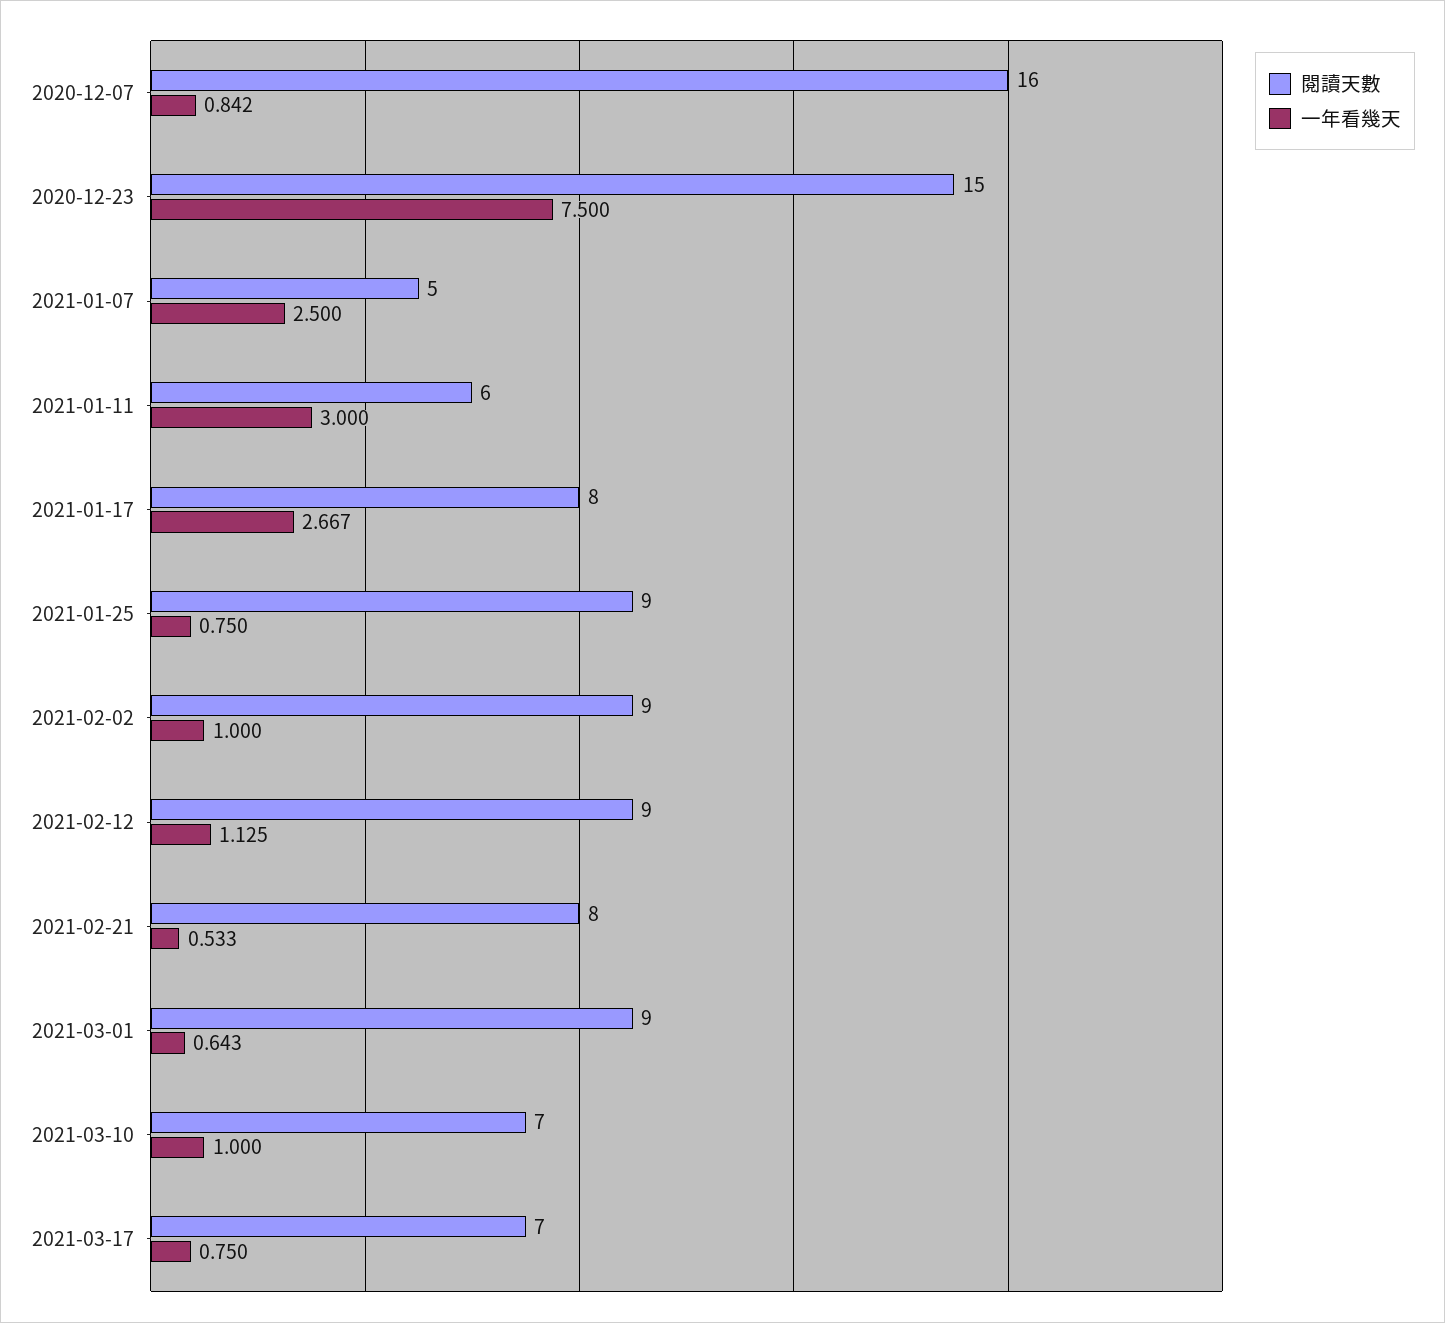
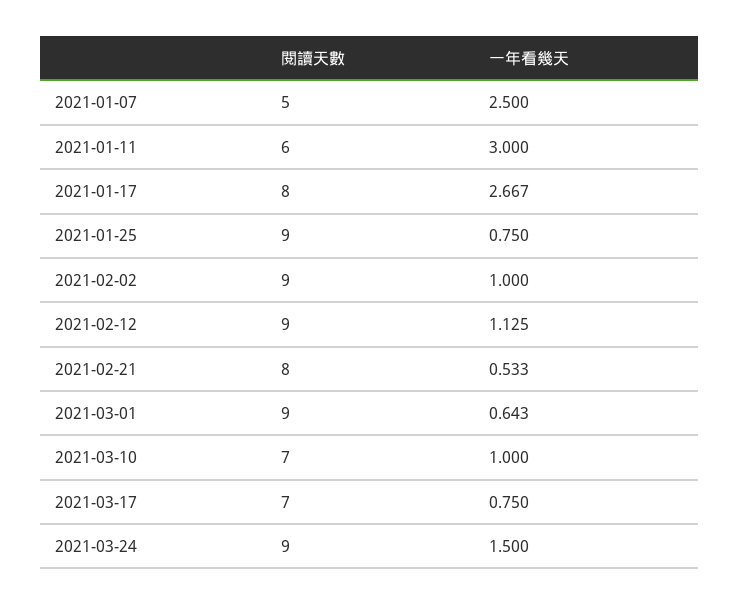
閱讀天數, 2020-12-07: 16 -> none
一年看幾天, 2020-12-07: 0.842 -> none
閱讀天數, 2020-12-23: 15 -> none
一年看幾天, 2020-12-23: 7.5 -> none
閱讀天數, 2021-03-24: none -> 9
一年看幾天, 2021-03-24: none -> 1.5

